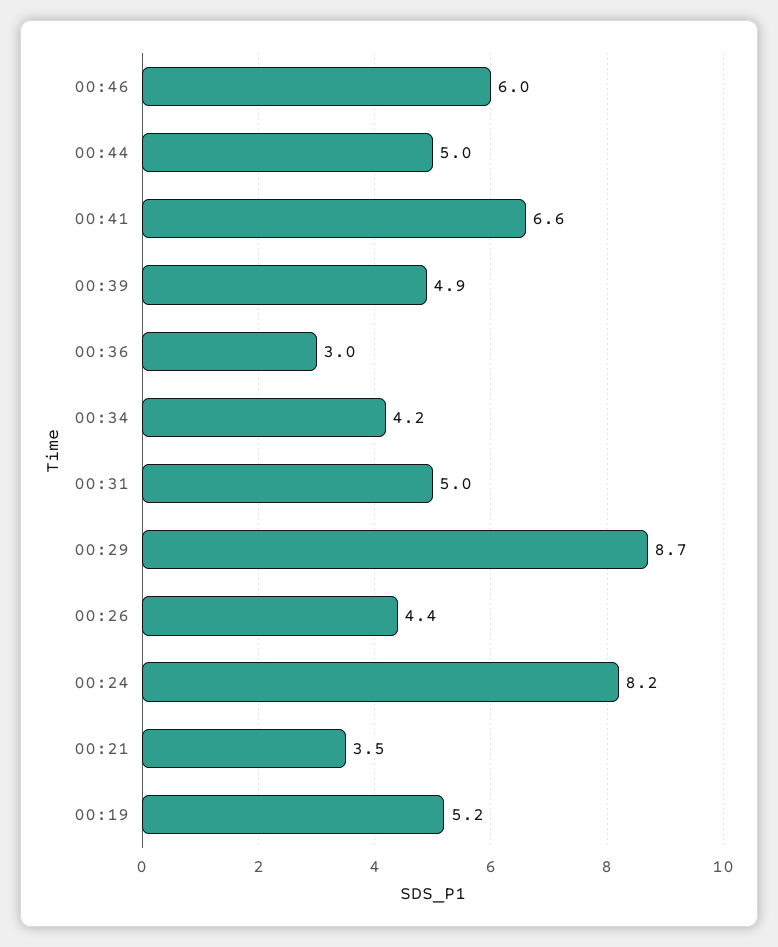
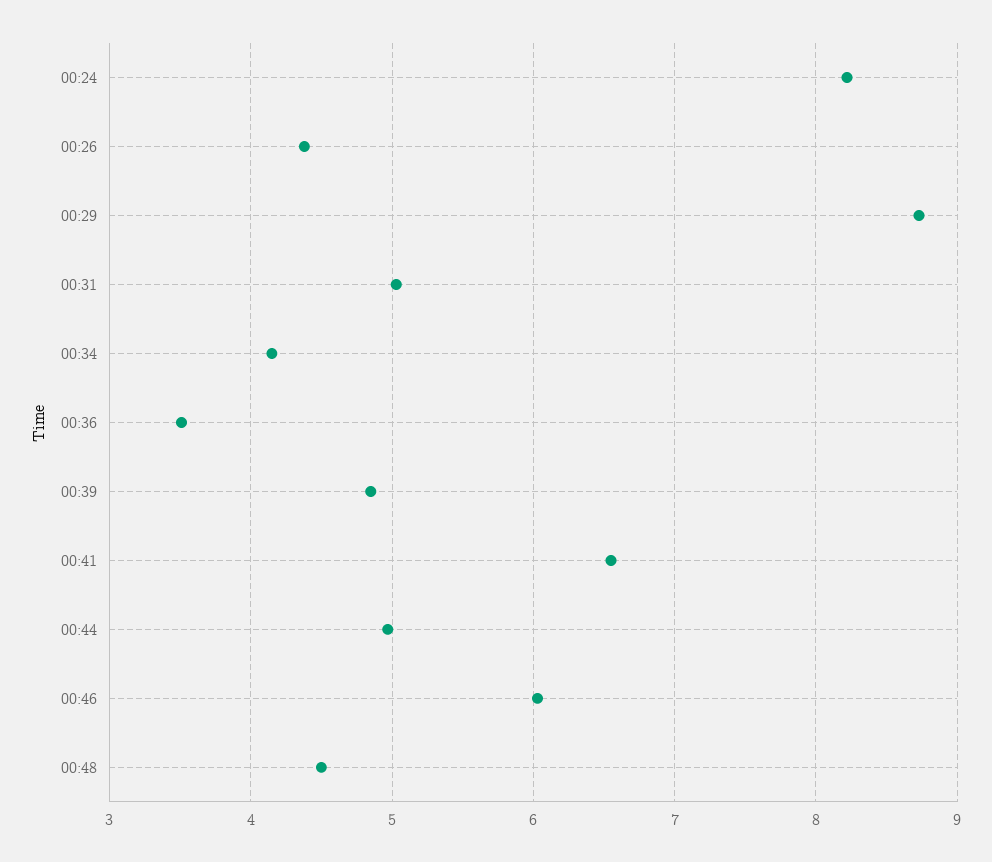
00:36: 3 -> 3.5
00:21: 3.5 -> none
00:19: 5.2 -> none
00:48: none -> 4.5

